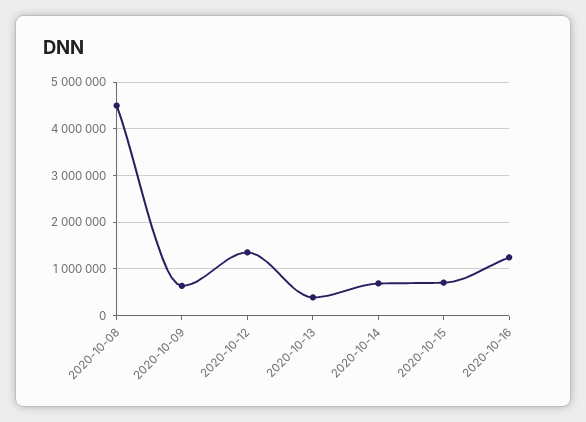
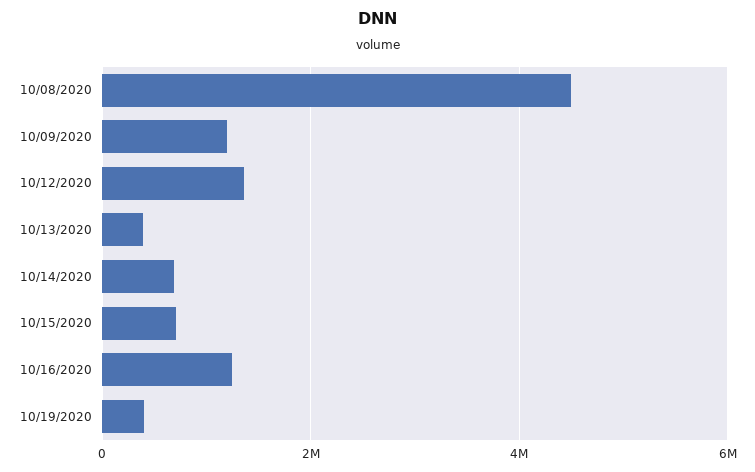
2020-10-09: 600000 -> 1200000
10/19/2020: none -> 400000

